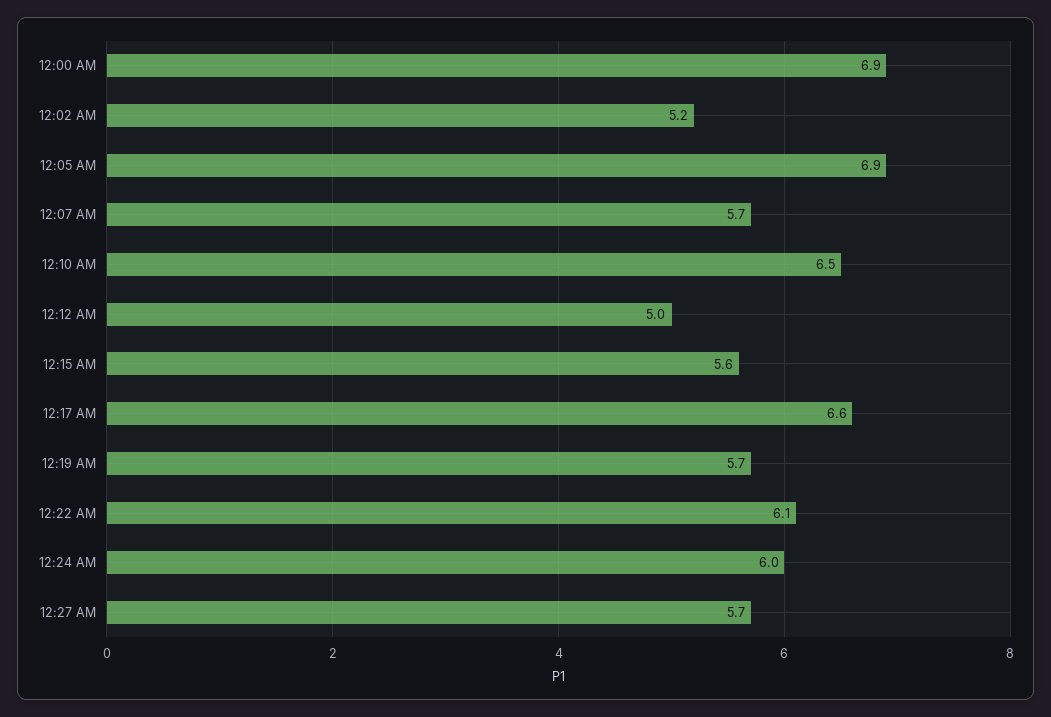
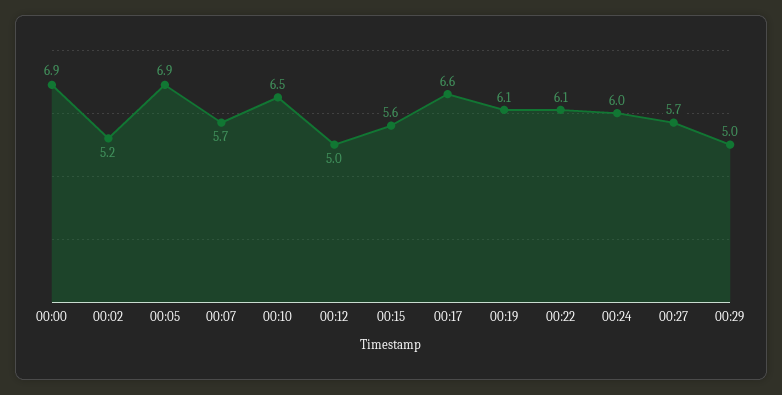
12:19 AM: 5.7 -> 6.1
00:29: none -> 5

